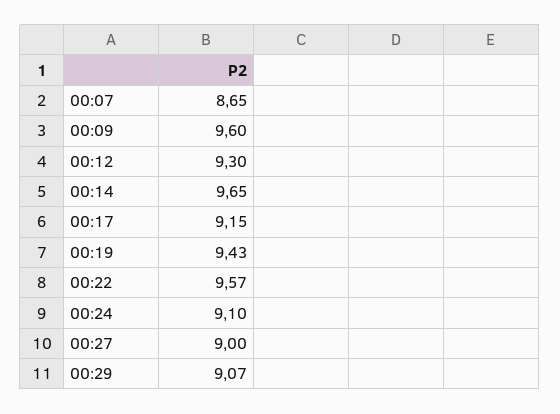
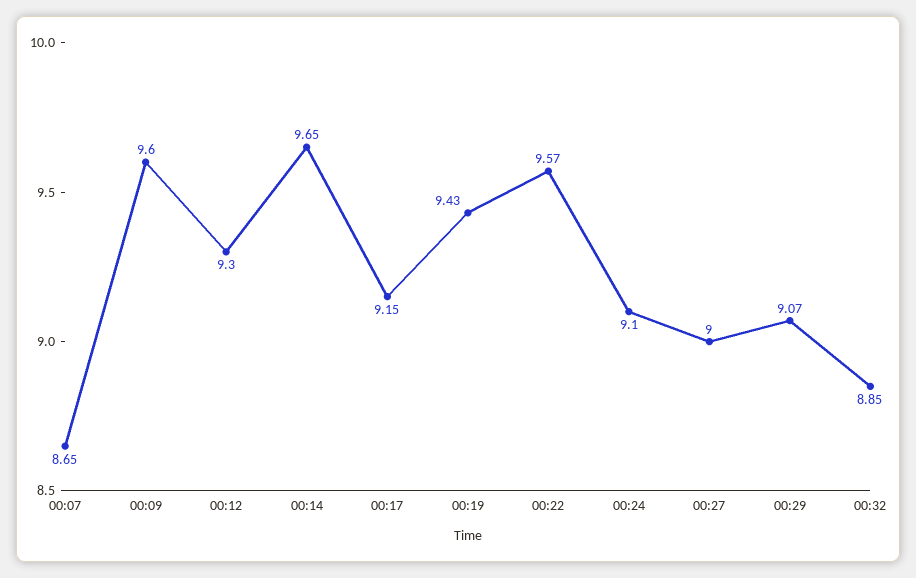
00:32: none -> 8.85

